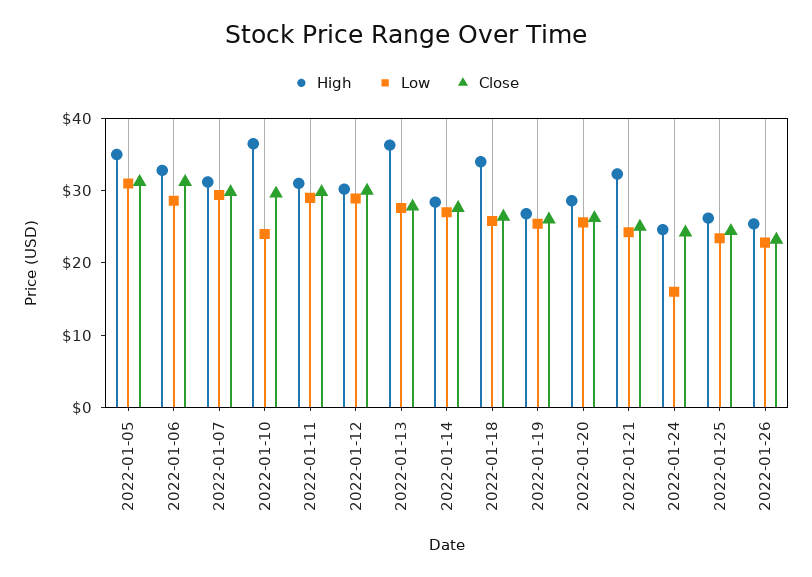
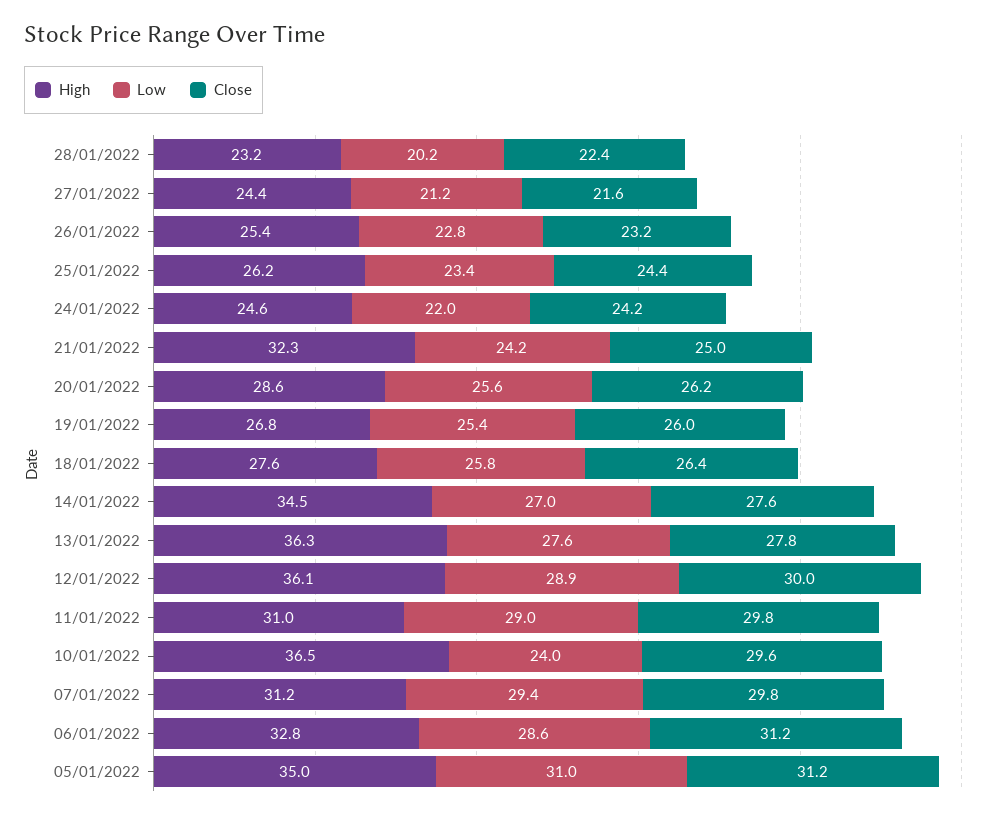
High, 2022-01-12: 30 -> 36.1
High, 2022-01-14: 28 -> 34.5
High, 2022-01-18: 34 -> 27.6
Low, 2022-01-24: 16 -> 22
High, 28/01/2022: none -> 23.2
Low, 28/01/2022: none -> 20.2
Close, 28/01/2022: none -> 22.4
High, 27/01/2022: none -> 24.4
Low, 27/01/2022: none -> 21.2
Close, 27/01/2022: none -> 21.6

